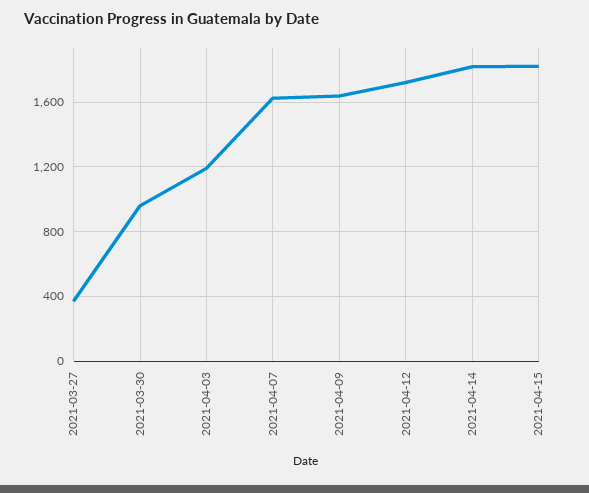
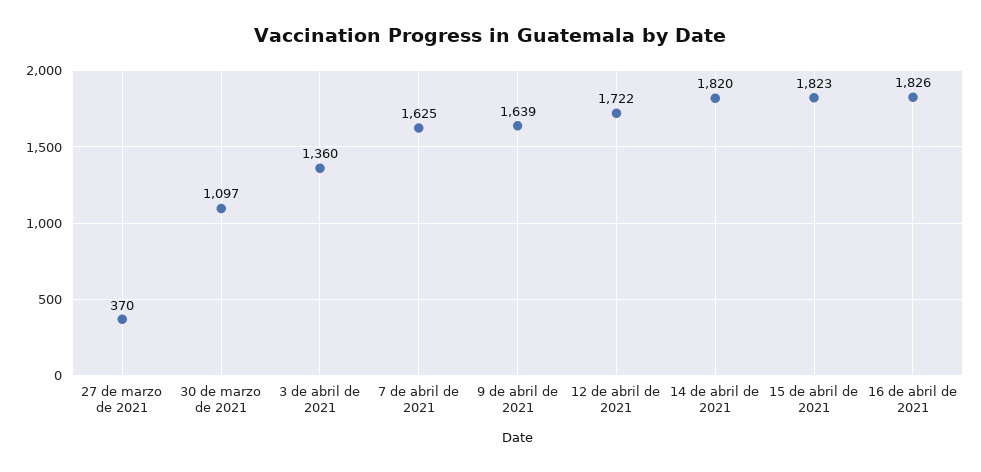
2021-03-30: 950 -> 1097
2021-04-03: 1200 -> 1360
16 de abril de 2021: none -> 1826

